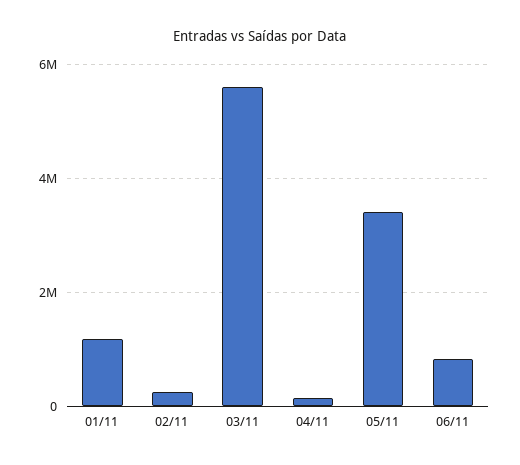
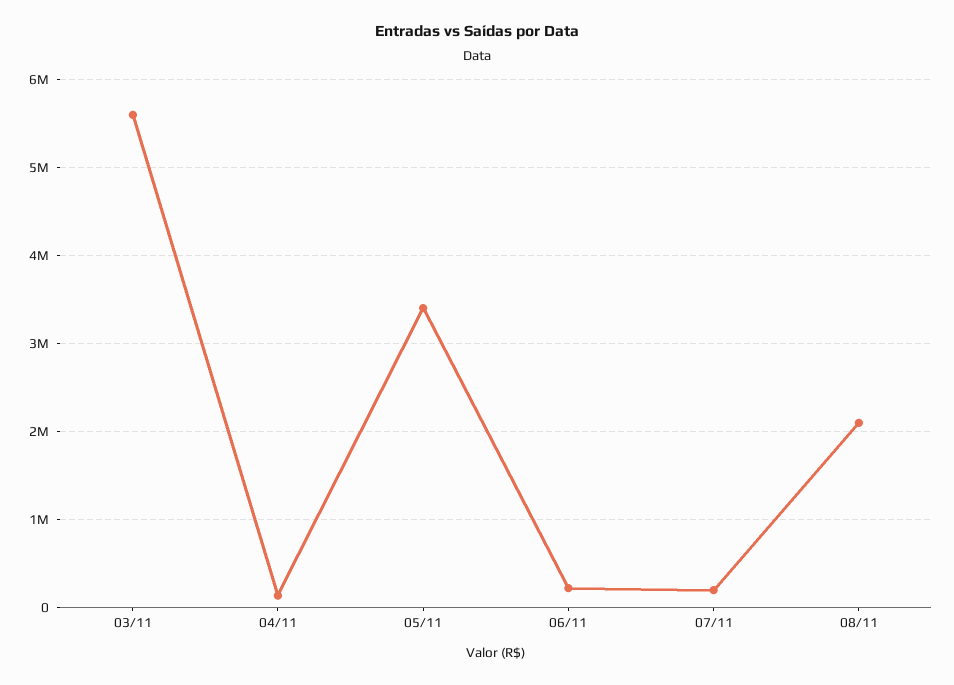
01/11: 1200000 -> none
02/11: 200000 -> none
06/11: 800000 -> 200000
07/11: none -> 200000
08/11: none -> 2100000

